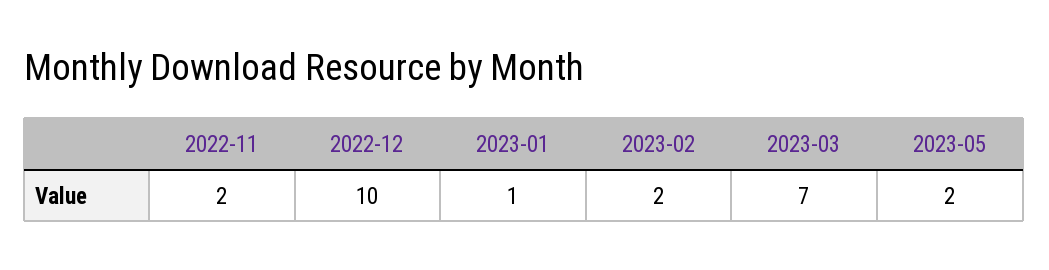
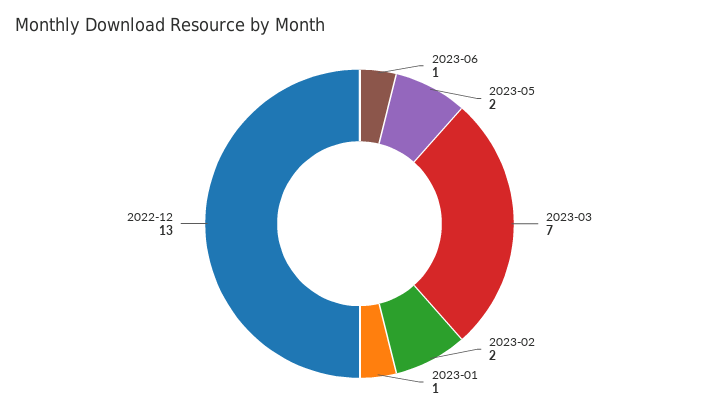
2022-11: 2 -> none
2022-12: 10 -> 13
2023-06: none -> 1

